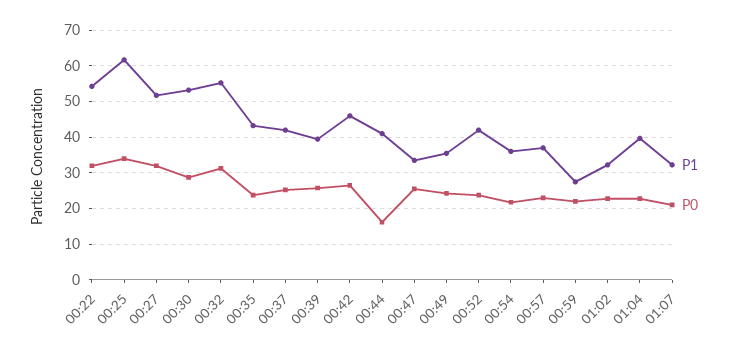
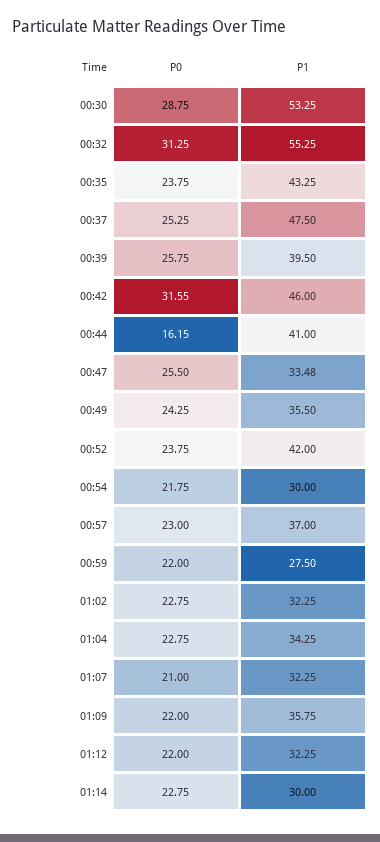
P1, 00:22: 54 -> none
P0, 00:22: 32 -> none
P1, 00:25: 62 -> none
P0, 00:25: 34 -> none
P1, 00:27: 52 -> none
P0, 00:27: 32 -> none
P1, 00:37: 42 -> 47.5
P0, 00:42: 26 -> 31.55
P1, 00:54: 36 -> 30
P1, 01:04: 40 -> 34.25
P0, 01:09: none -> 22
P1, 01:09: none -> 35.75
P0, 01:12: none -> 22
P1, 01:12: none -> 32.25
P0, 01:14: none -> 22.75
P1, 01:14: none -> 30

